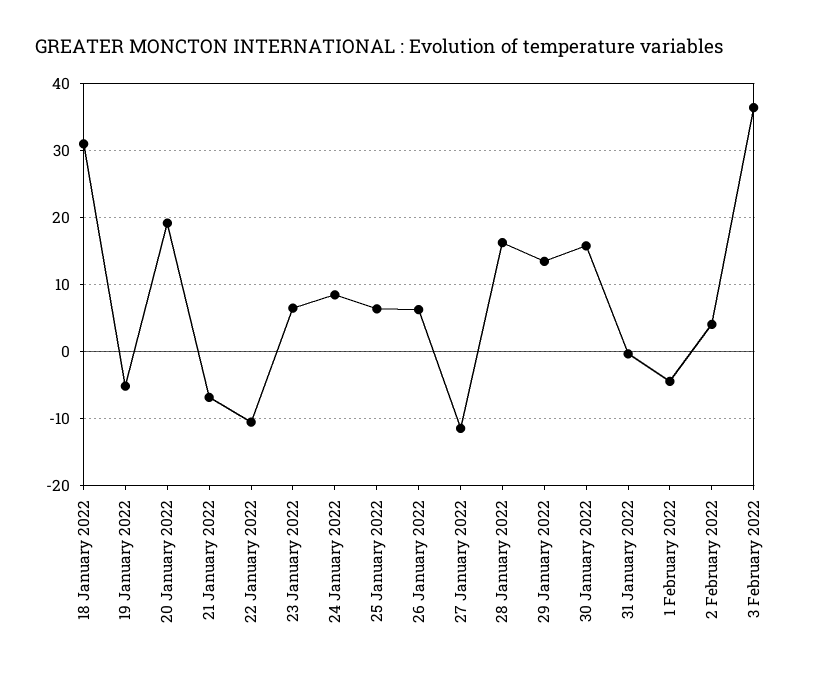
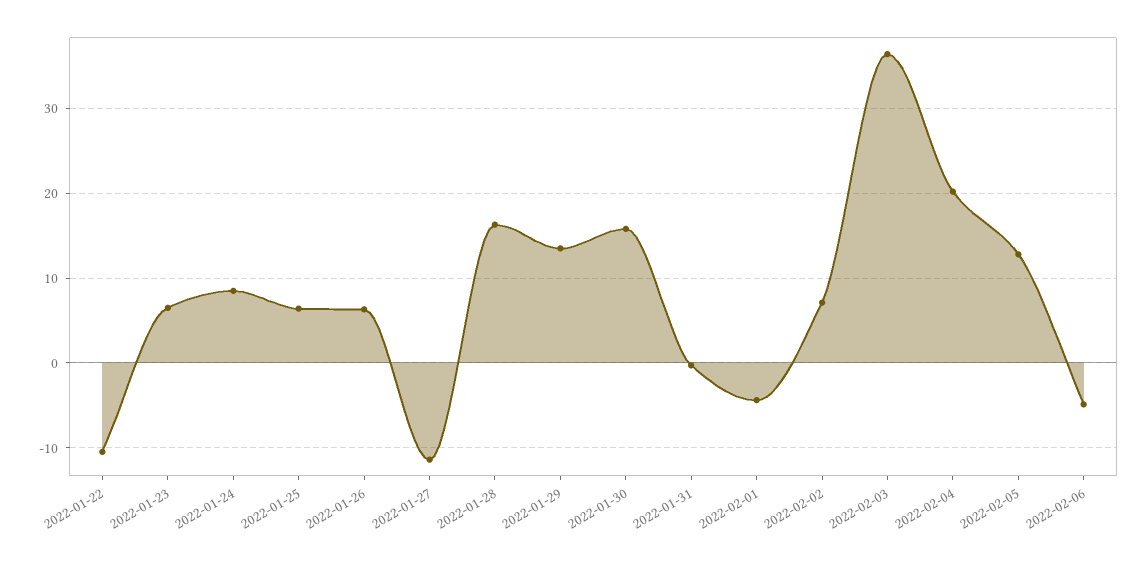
18 January 2022: 31 -> none
19 January 2022: -5 -> none
20 January 2022: 19 -> none
21 January 2022: -7 -> none
2 February 2022: 4 -> 7
2022-02-04: none -> 20
2022-02-05: none -> 13
2022-02-06: none -> -5

